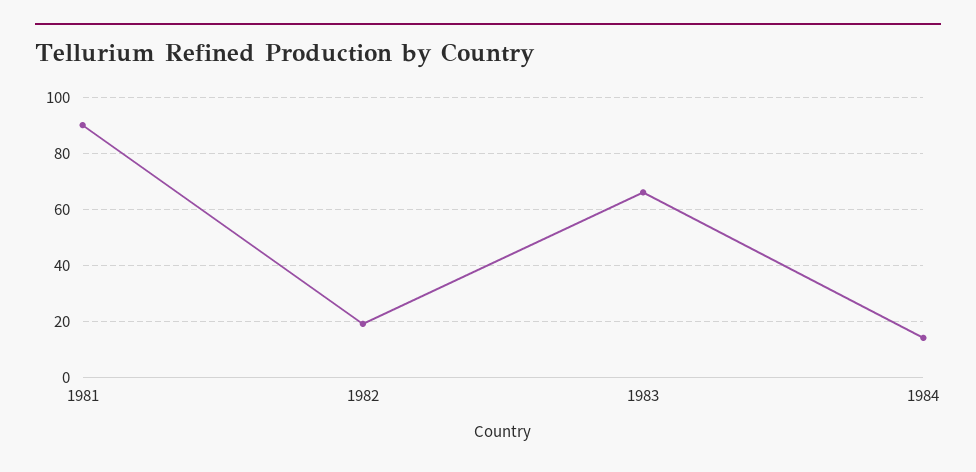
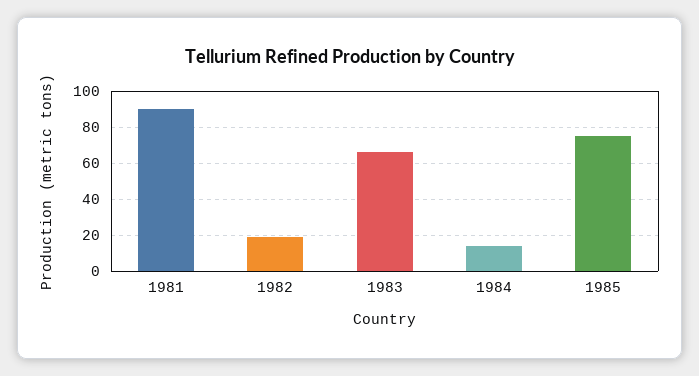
1985: none -> 75

